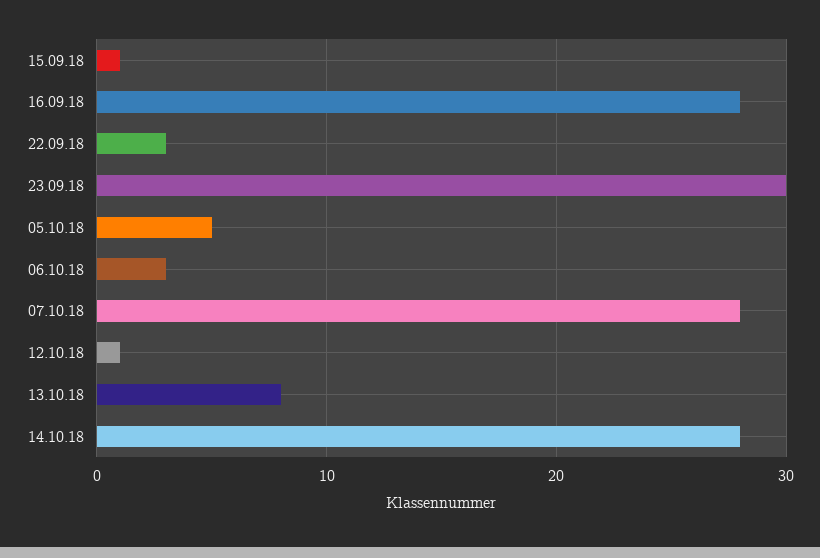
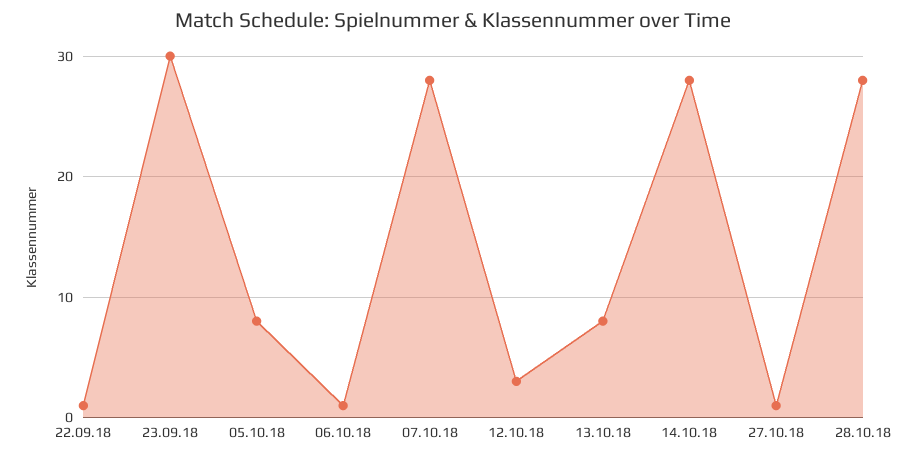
15.09.18: 1 -> none
16.09.18: 28 -> none
22.09.18: 3 -> 1
05.10.18: 5 -> 8
06.10.18: 3 -> 1
12.10.18: 1 -> 3
27.10.18: none -> 1
28.10.18: none -> 28

